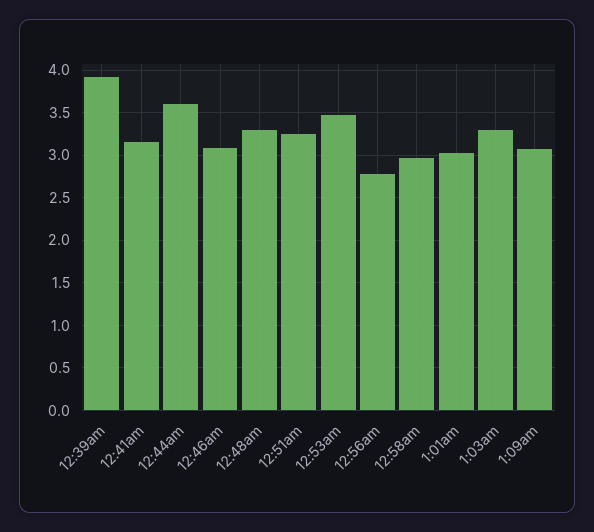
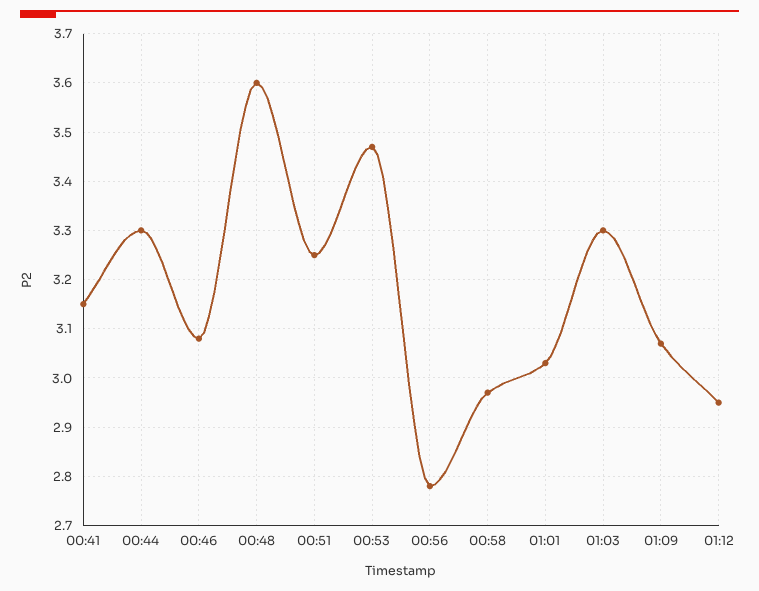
12:39am: 3.9 -> none
12:44am: 3.6 -> 3.3
12:48am: 3.3 -> 3.6
01:12: none -> 2.95

